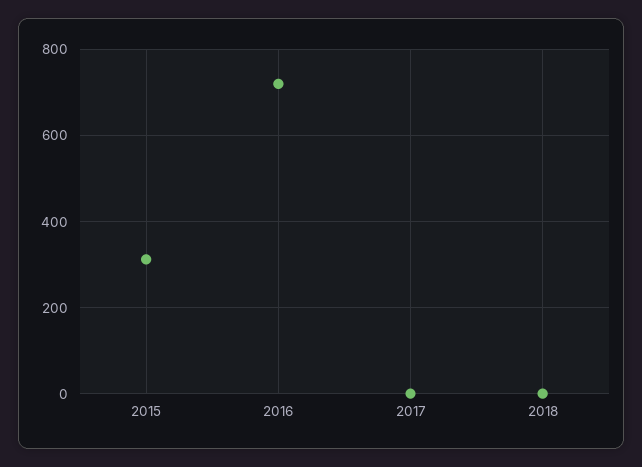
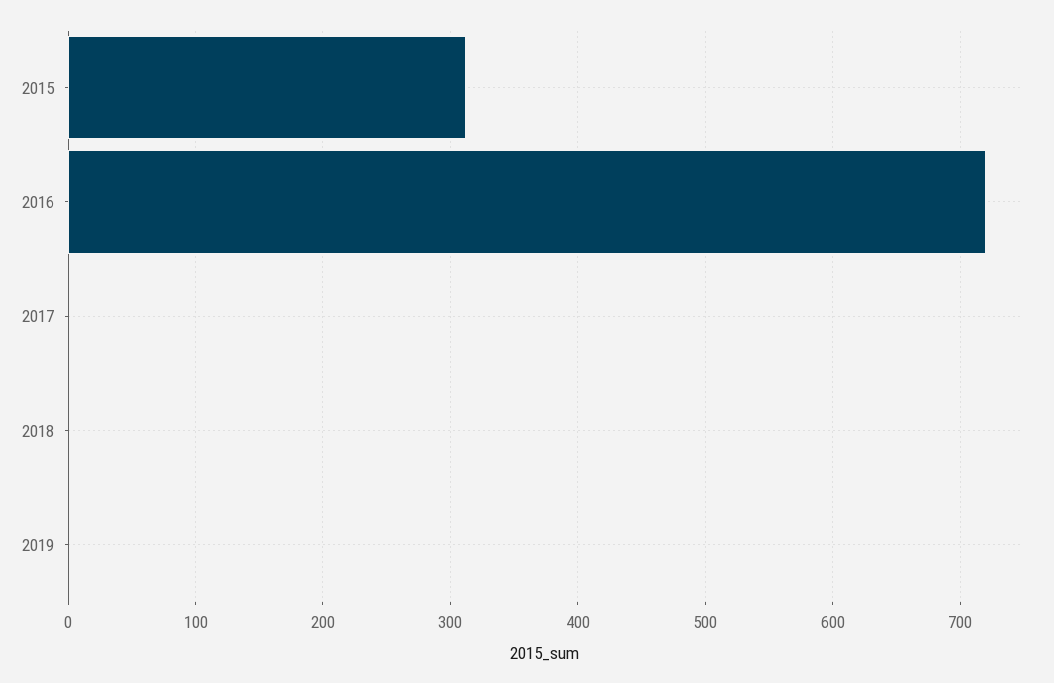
2019: none -> 0

